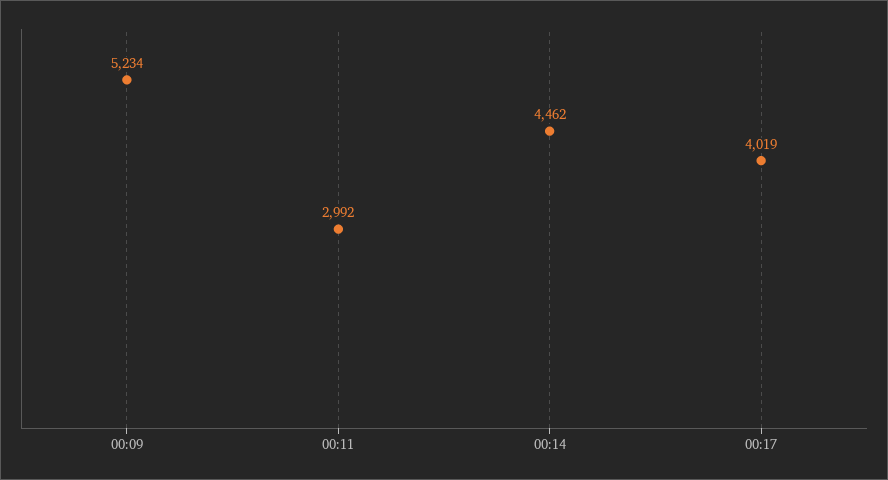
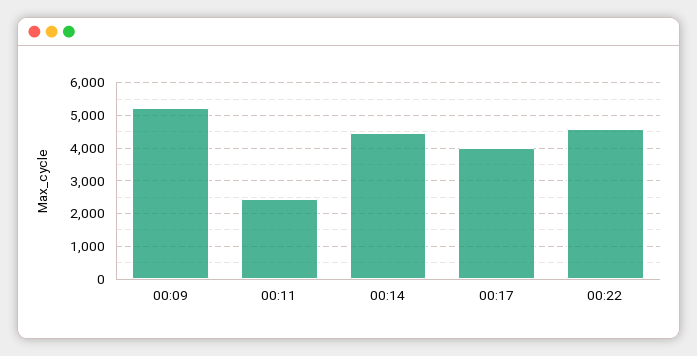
00:11: 2992 -> 2400
00:22: none -> 4600

